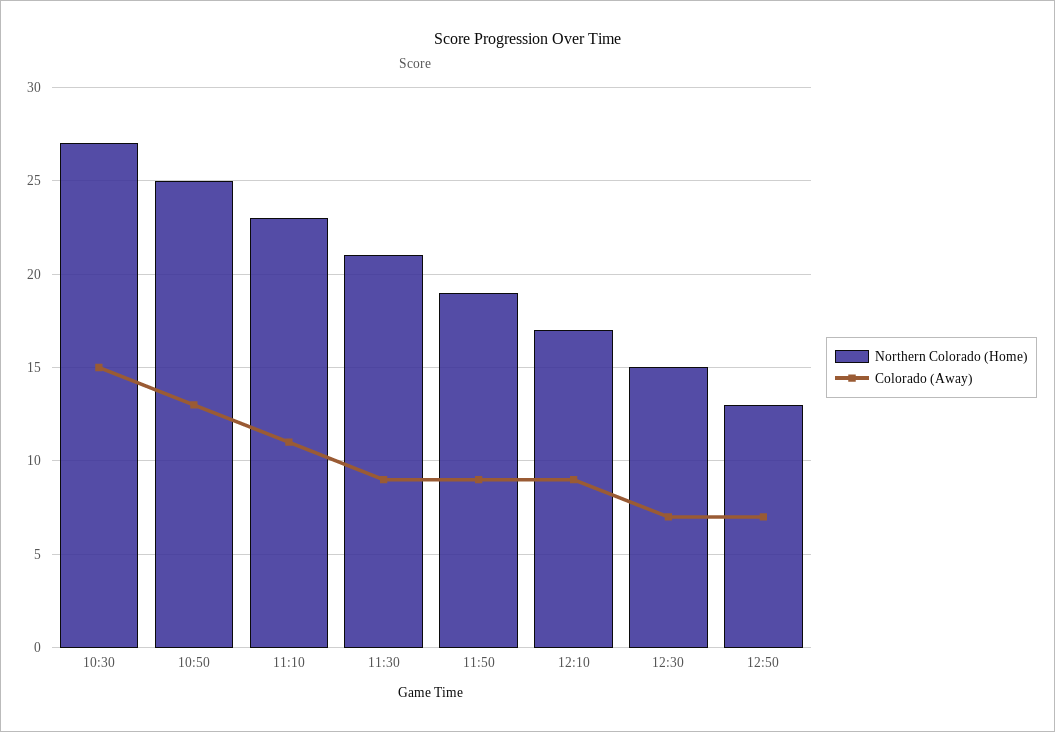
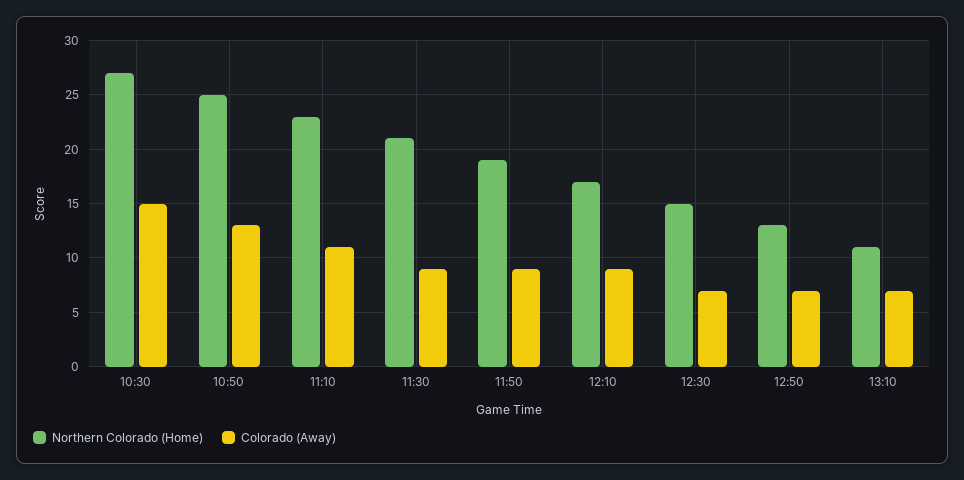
Northern Colorado (Home), 13:10: none -> 11
Colorado (Away), 13:10: none -> 7

